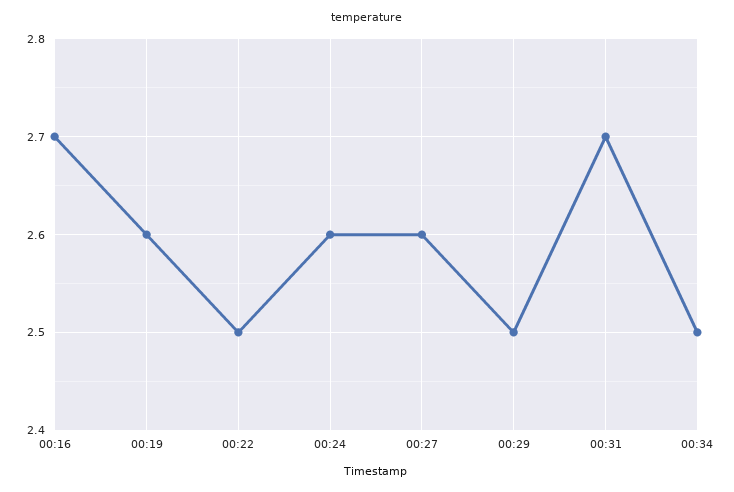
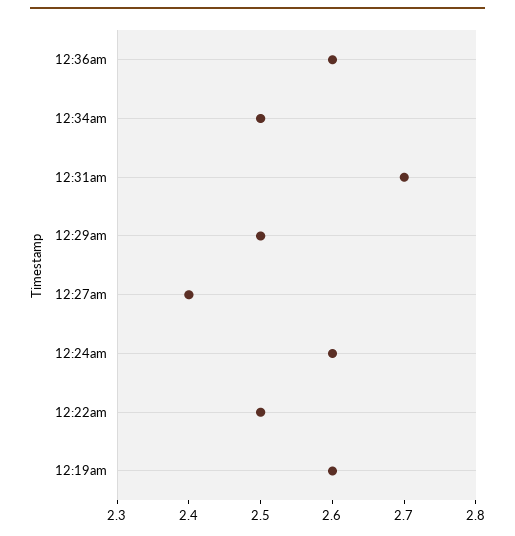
00:16: 2.7 -> none
00:27: 2.6 -> 2.4
12:36am: none -> 2.6

